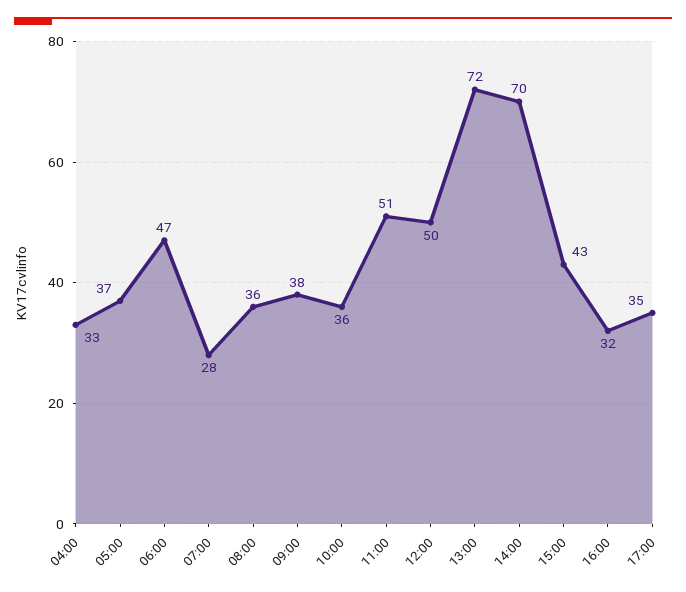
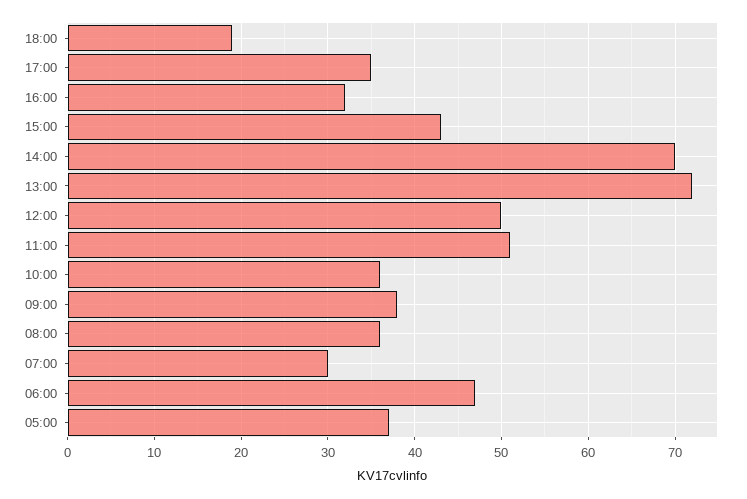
04:00: 33 -> none
07:00: 28 -> 30
18:00: none -> 19

